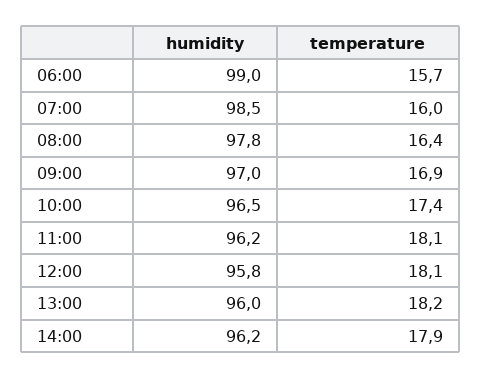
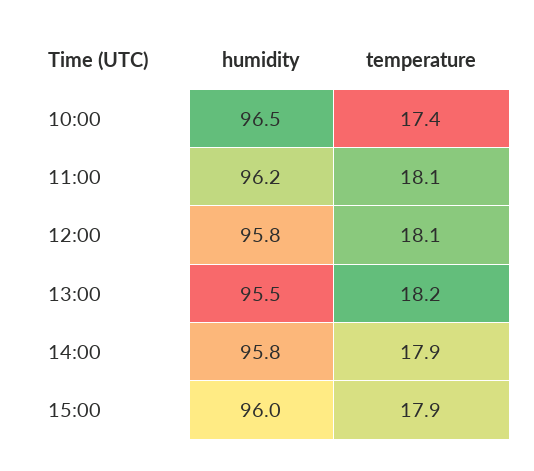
humidity, 06:00: 99 -> none
temperature, 06:00: 15.7 -> none
humidity, 07:00: 98.5 -> none
temperature, 07:00: 16 -> none
humidity, 08:00: 97.8 -> none
temperature, 08:00: 16.4 -> none
humidity, 09:00: 97 -> none
temperature, 09:00: 16.9 -> none
humidity, 13:00: 96 -> 95.5
humidity, 14:00: 96.2 -> 95.8
humidity, 15:00: none -> 96
temperature, 15:00: none -> 17.9

